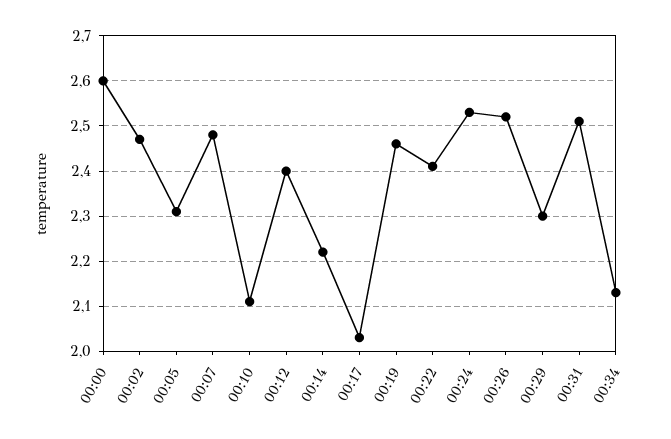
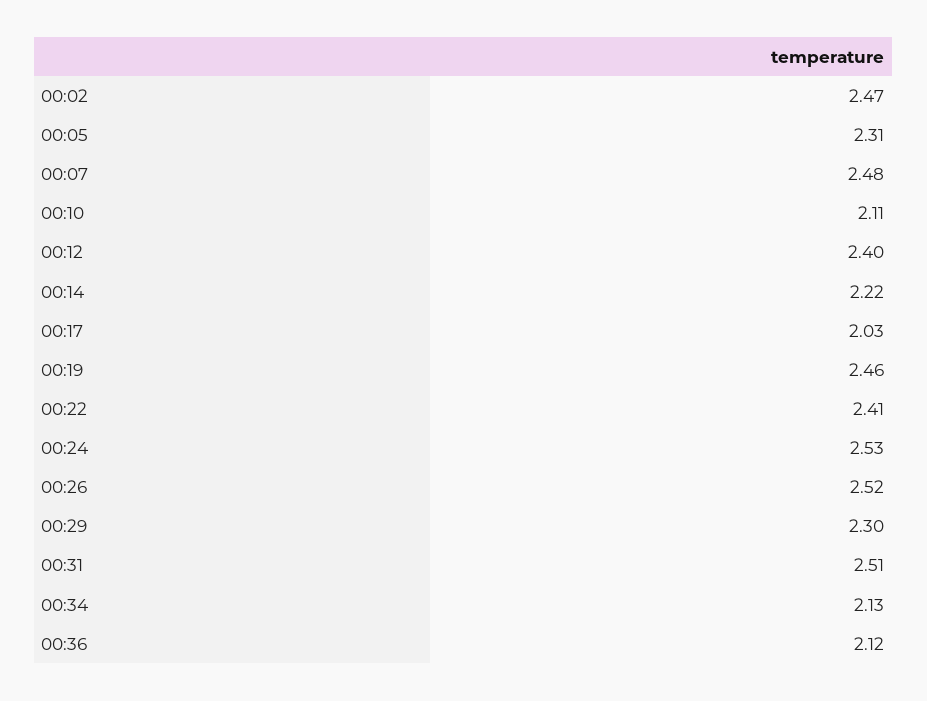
00:00: 2.6 -> none
00:36: none -> 2.12

